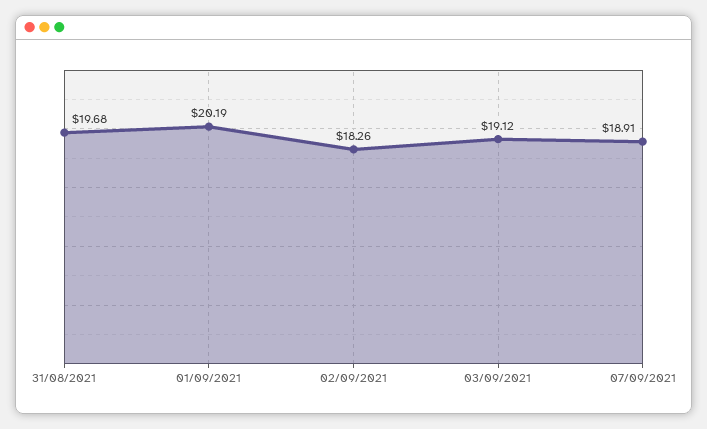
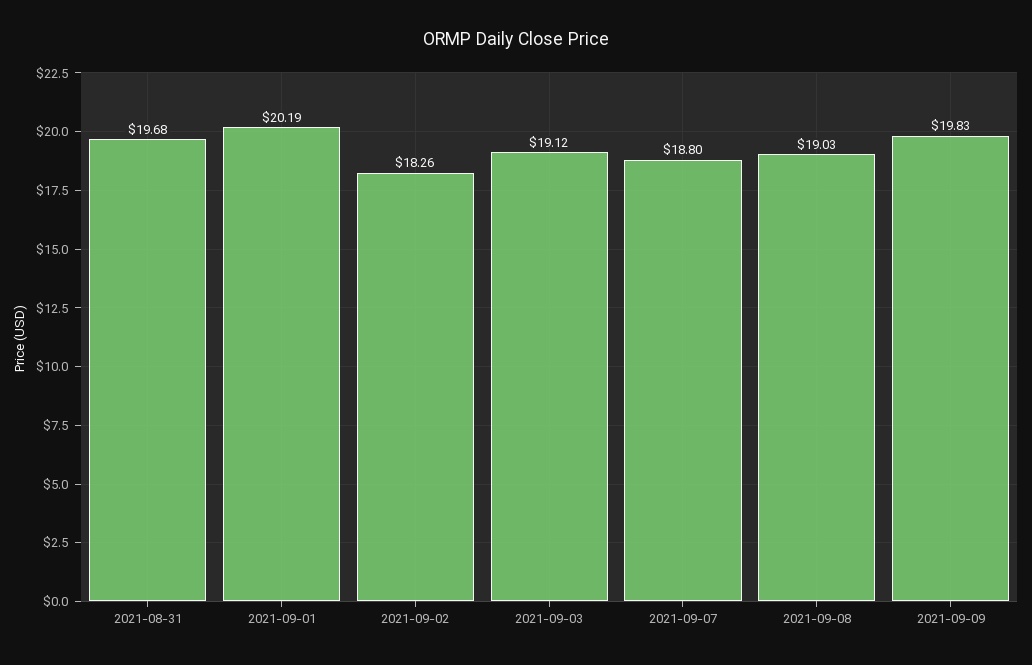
07/09/2021: 18.91 -> 18.8
2021-09-08: none -> 19.03
2021-09-09: none -> 19.83

